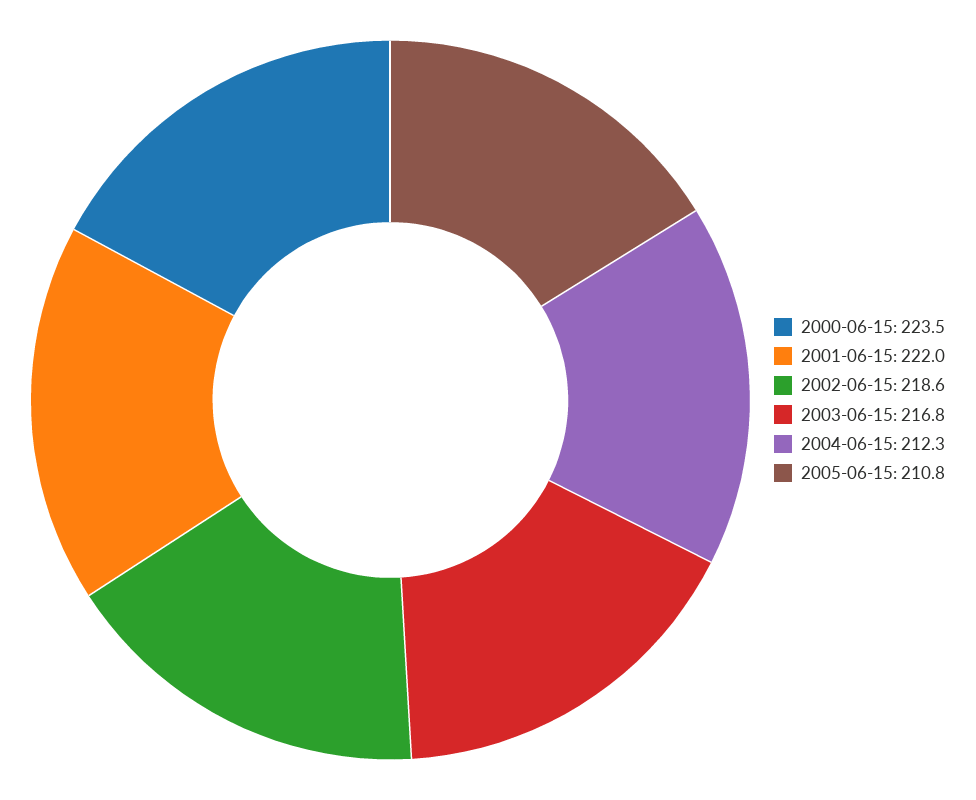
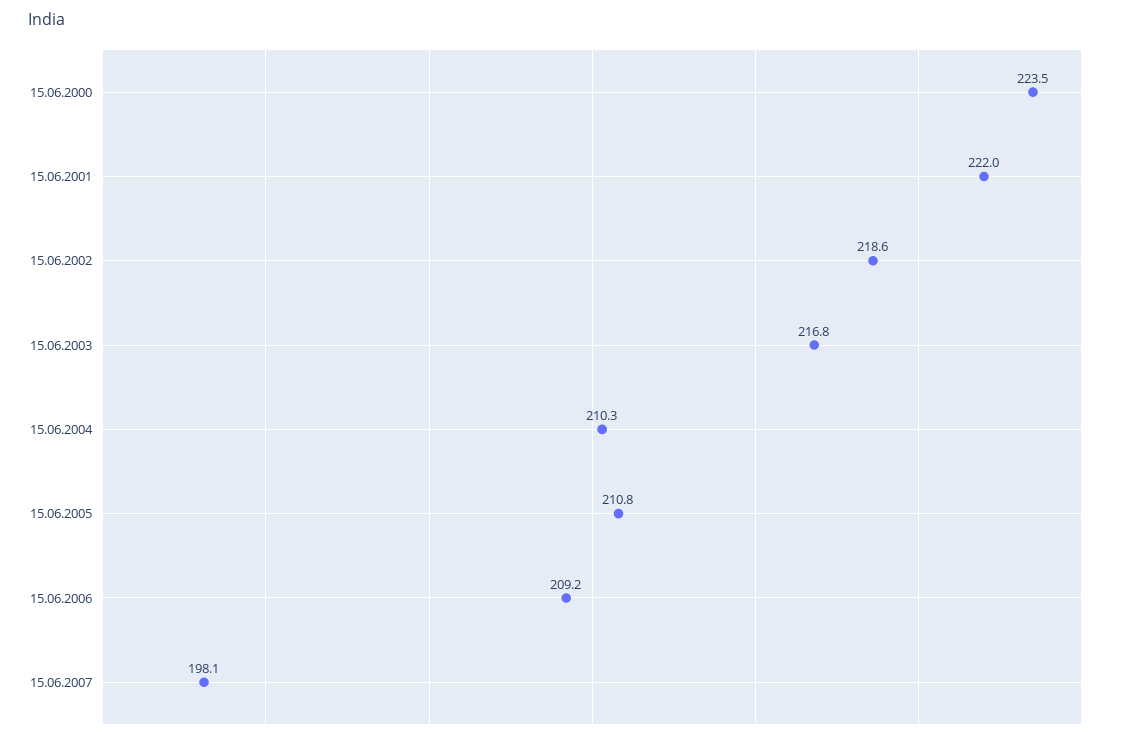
2004-06-15: 212.3 -> 210.3
15.06.2006: none -> 209.2
15.06.2007: none -> 198.1

